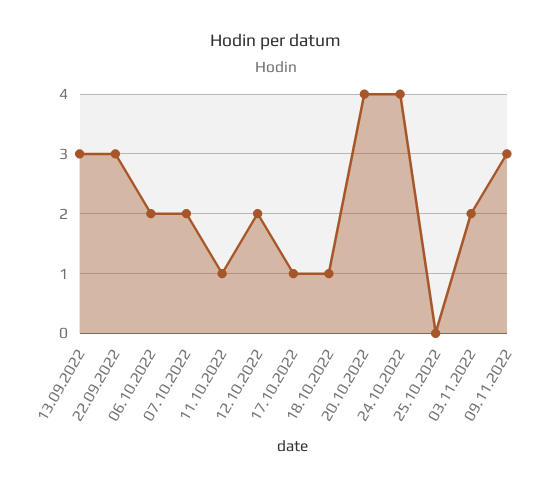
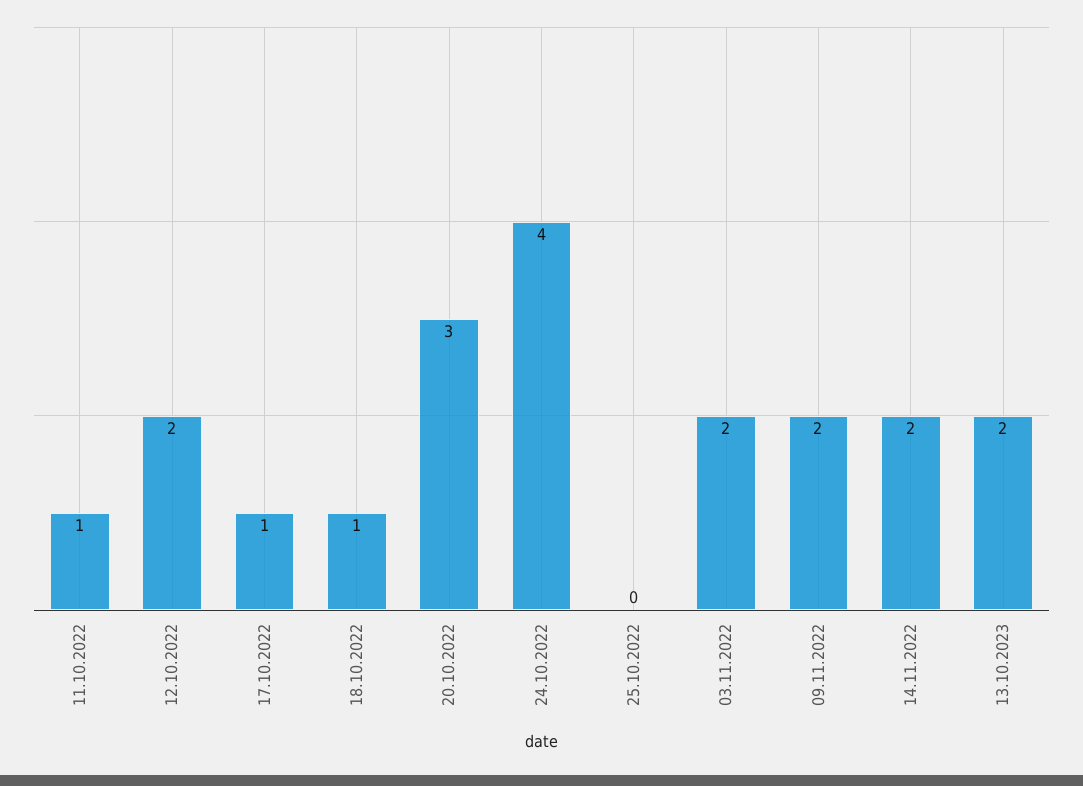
13.09.2022: 3 -> none
22.09.2022: 3 -> none
06.10.2022: 2 -> none
07.10.2022: 2 -> none
20.10.2022: 4 -> 3
09.11.2022: 3 -> 2
14.11.2022: none -> 2
13.10.2023: none -> 2

